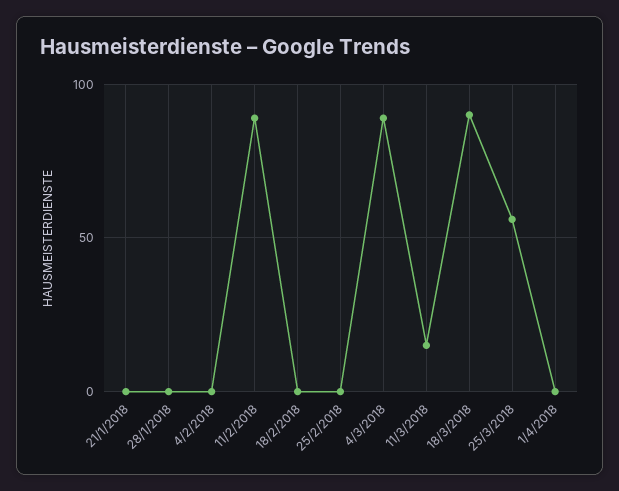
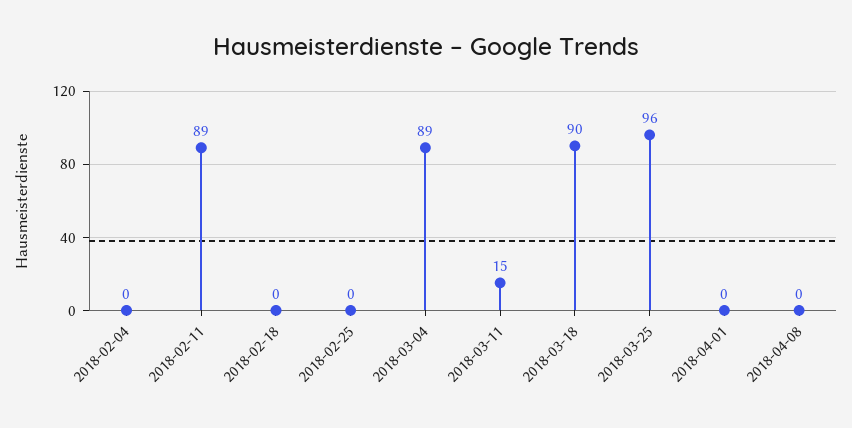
21/1/2018: 0 -> none
28/1/2018: 0 -> none
25/3/2018: 55 -> 96
2018-04-08: none -> 0

